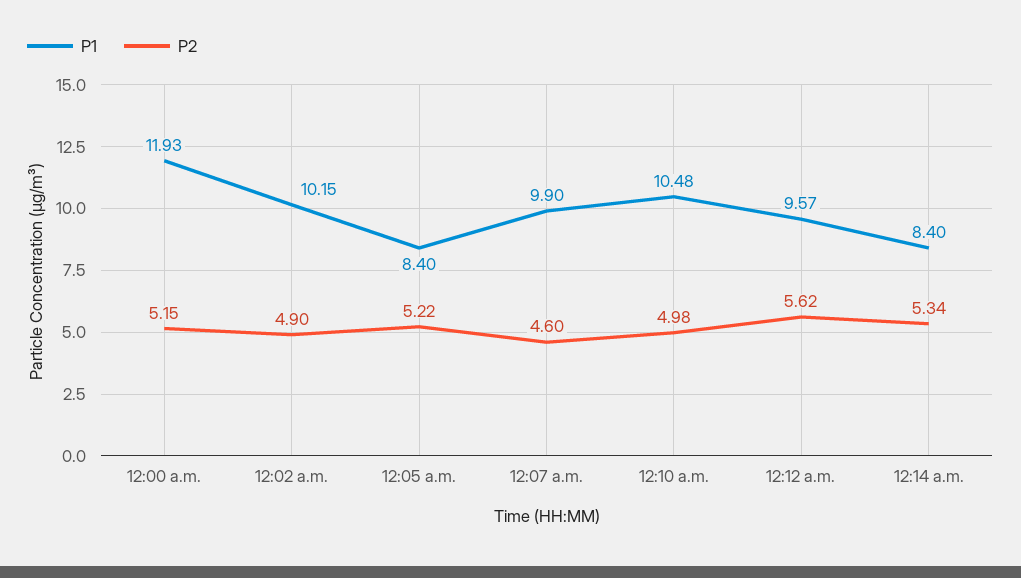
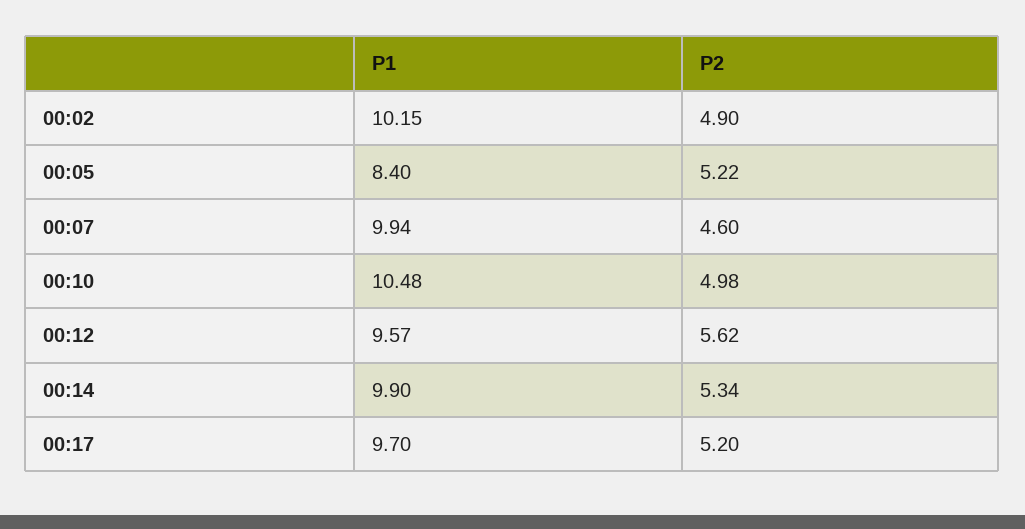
P1, 12:00 a.m.: 11.93 -> none
P2, 12:00 a.m.: 5.15 -> none
P1, 12:07 a.m.: 9.9 -> 9.94
P1, 12:14 a.m.: 8.4 -> 9.9
P1, 00:17: none -> 9.7
P2, 00:17: none -> 5.2

